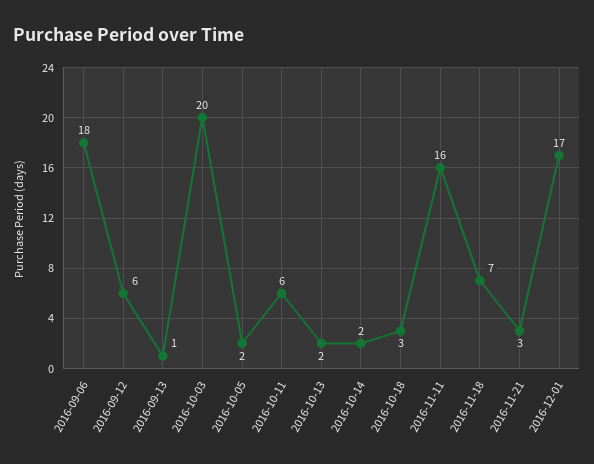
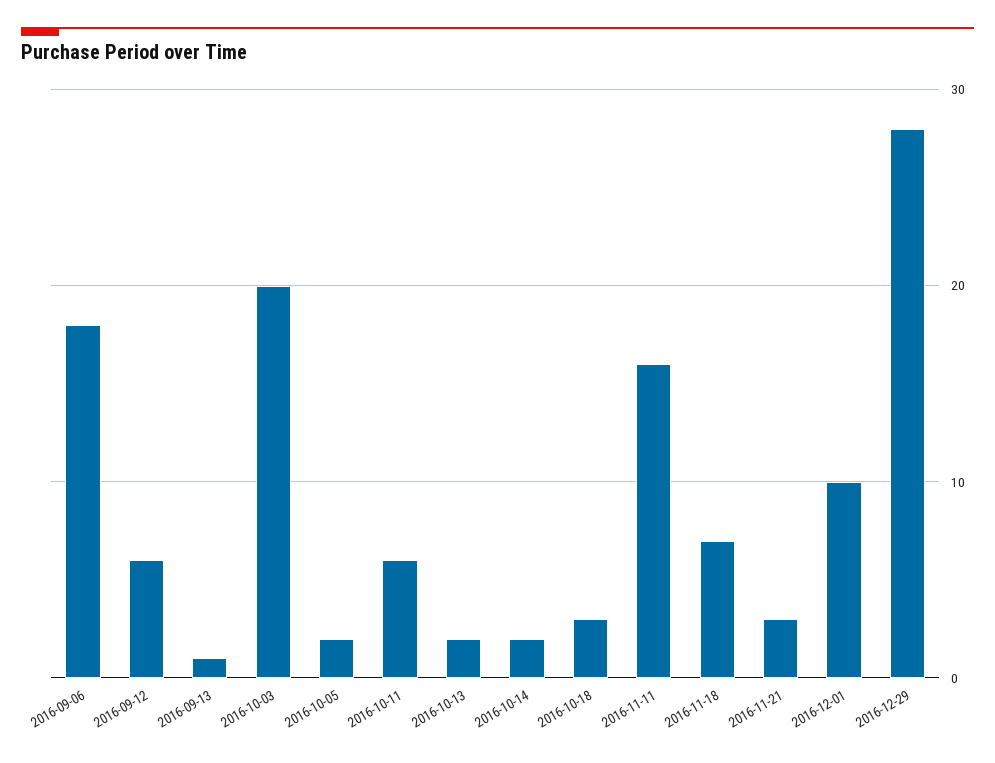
2016-12-01: 17 -> 10
2016-12-29: none -> 28

